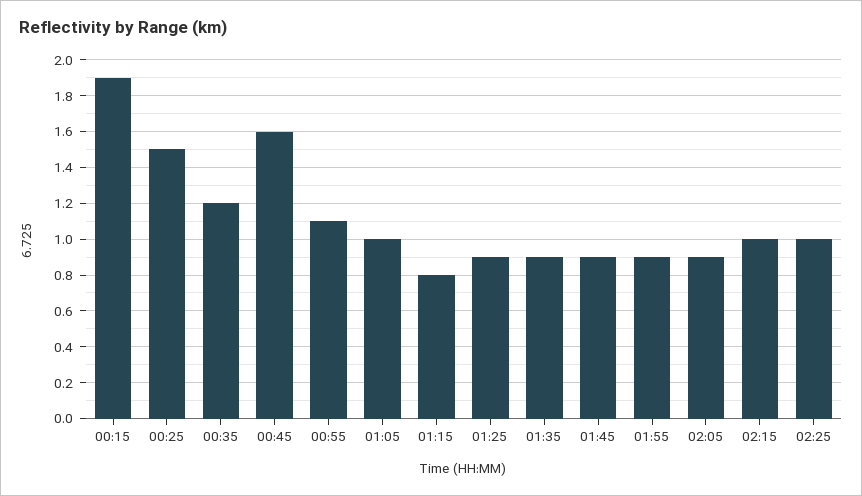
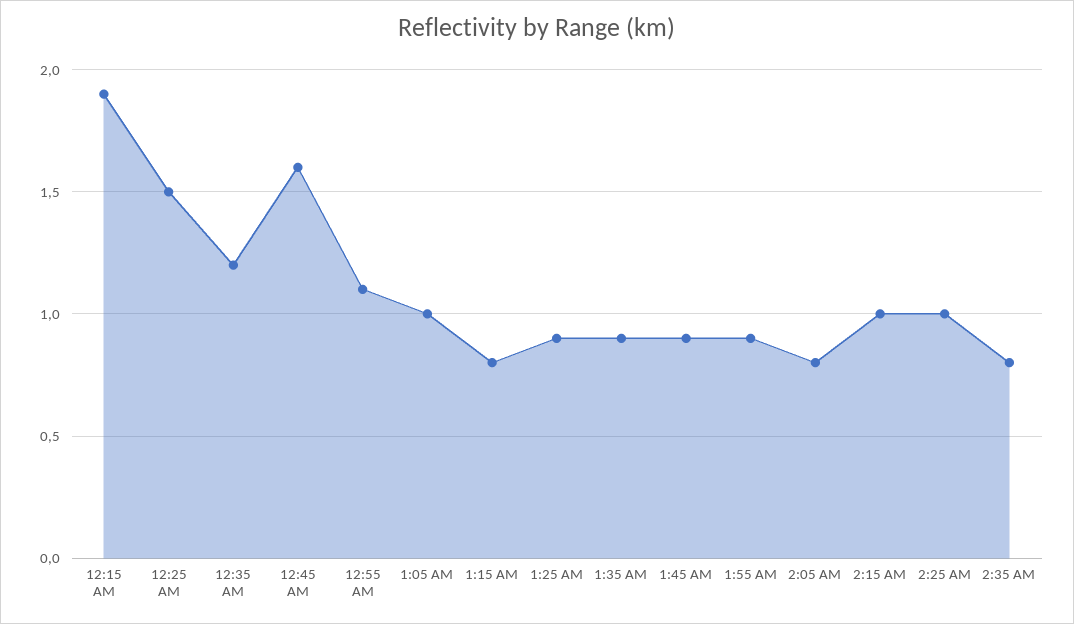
02:05: 0.9 -> 0.8
2:35 AM: none -> 0.8

